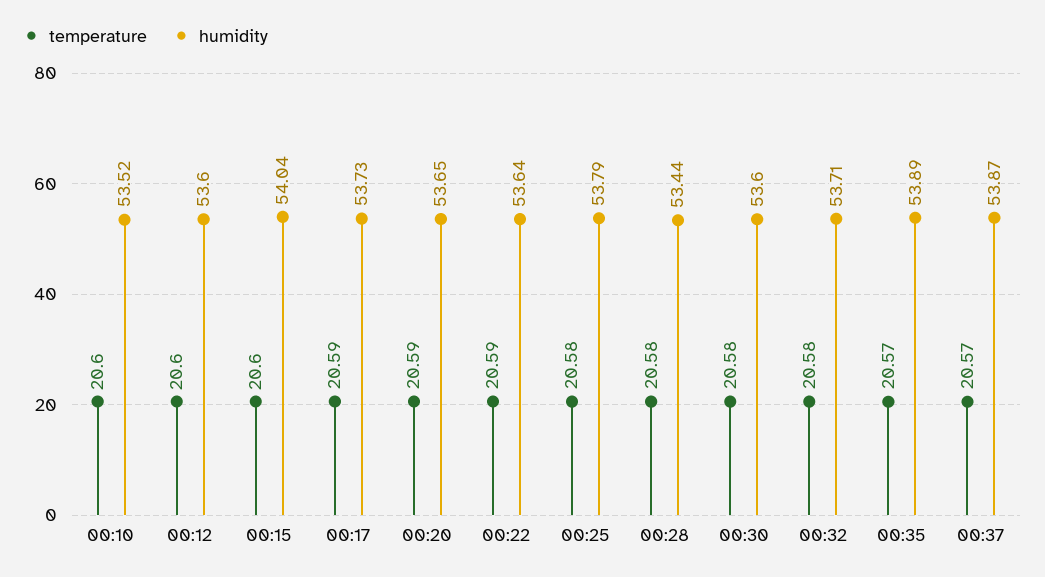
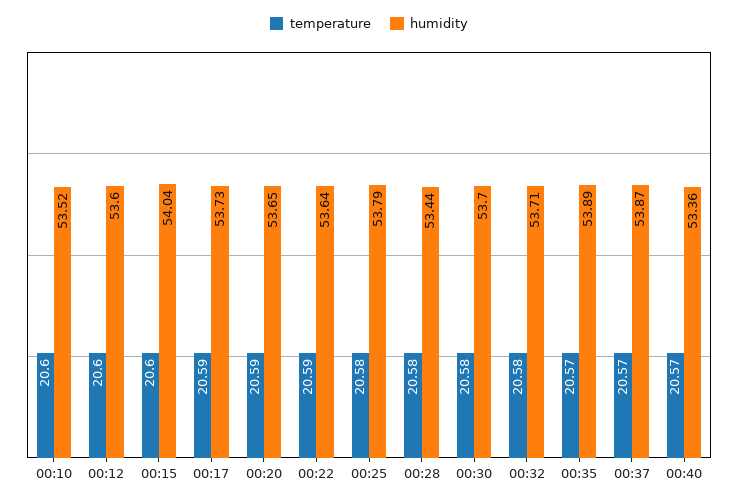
humidity, 00:30: 53.6 -> 53.7
temperature, 00:40: none -> 20.57
humidity, 00:40: none -> 53.36

